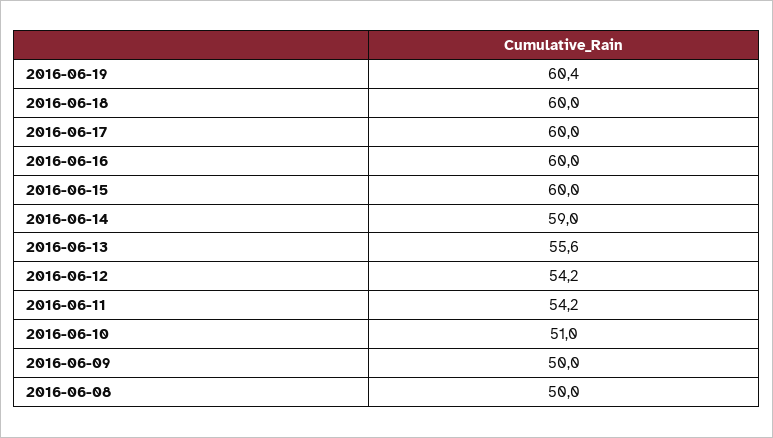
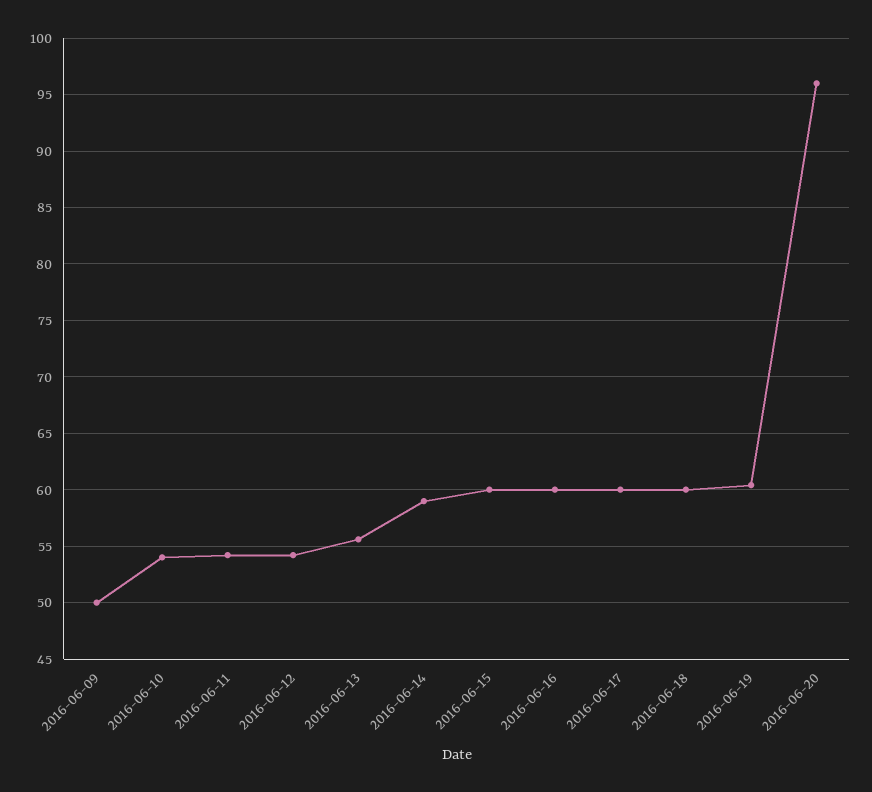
2016-06-10: 51 -> 54
2016-06-08: 50 -> none
2016-06-20: none -> 96

